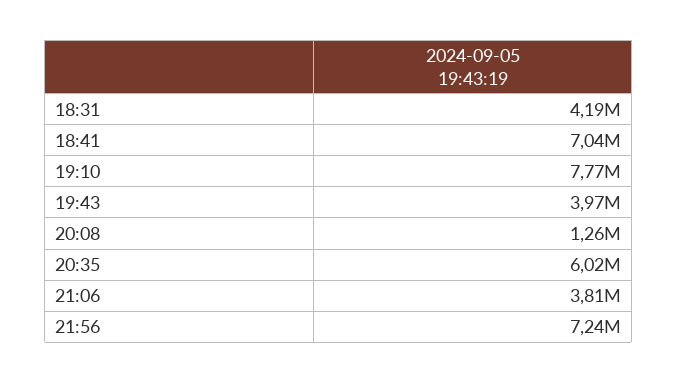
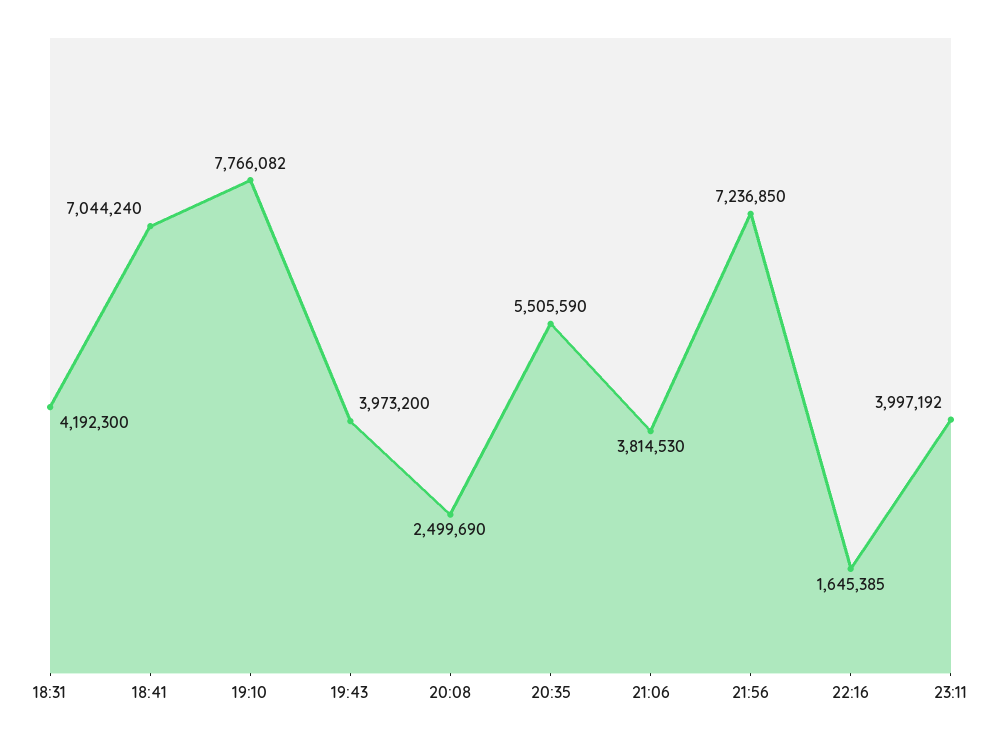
20:08: 1260000 -> 2499690
20:35: 6020000 -> 5505590
22:16: none -> 1645385
23:11: none -> 3997192

